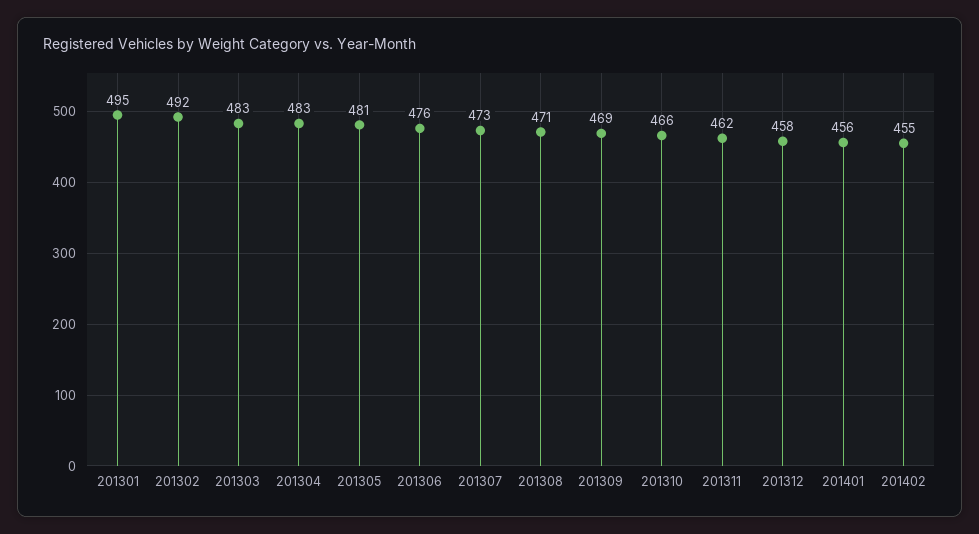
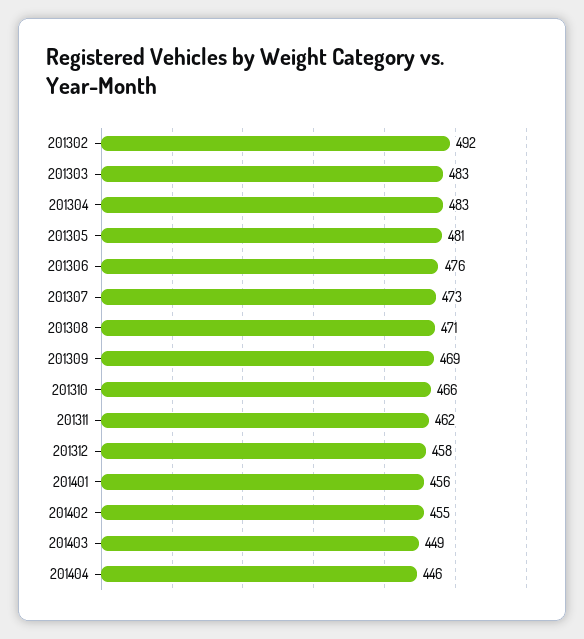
201301: 495 -> none
201403: none -> 449
201404: none -> 446

